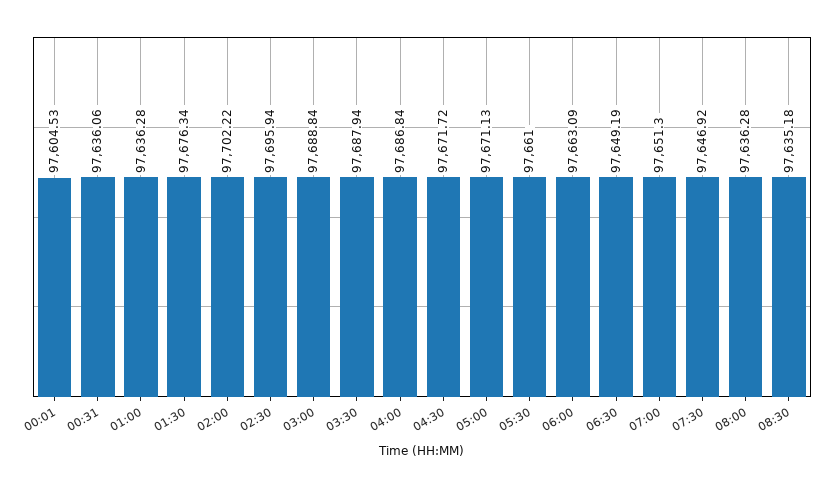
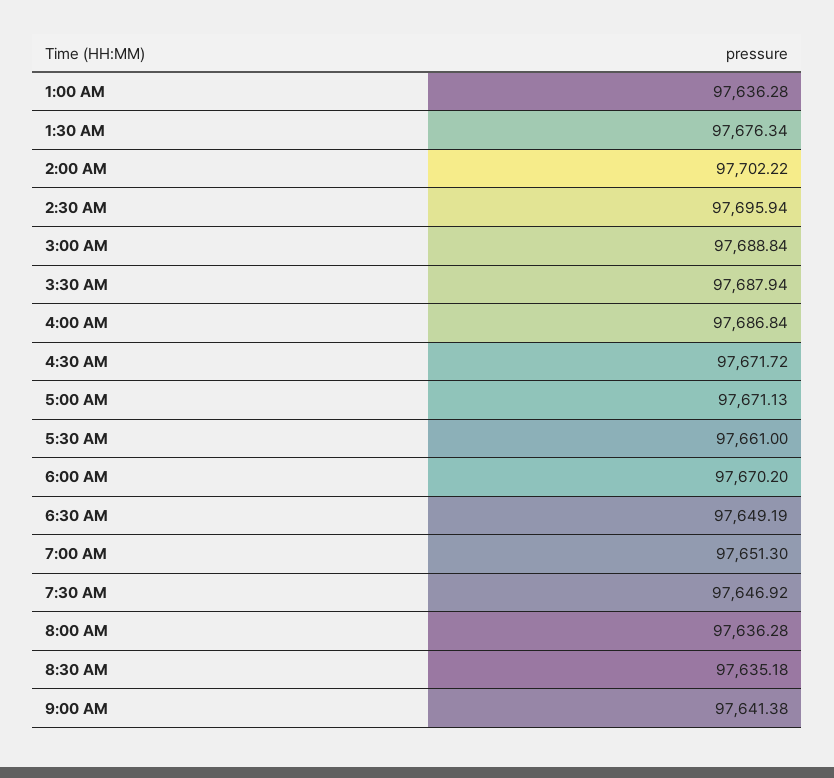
00:01: 97604.53 -> none
00:31: 97636.06 -> none
06:00: 97663.09 -> 97670.2
9:00 AM: none -> 97641.38

